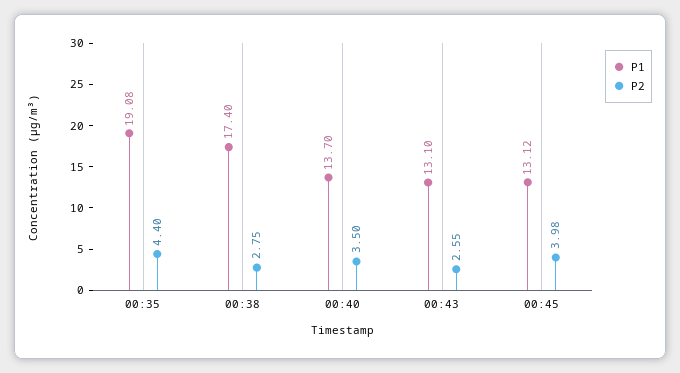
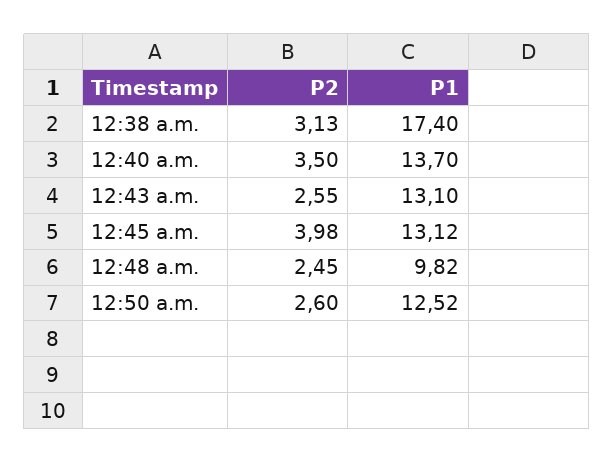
P1, 00:35: 19.08 -> none
P2, 00:35: 4.4 -> none
P2, 00:38: 2.75 -> 3.13
P2, 12:48 a.m.: none -> 2.45
P1, 12:48 a.m.: none -> 9.82
P2, 12:50 a.m.: none -> 2.6
P1, 12:50 a.m.: none -> 12.52

